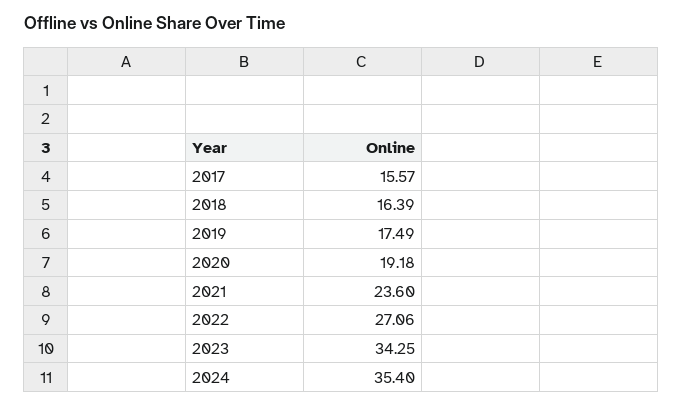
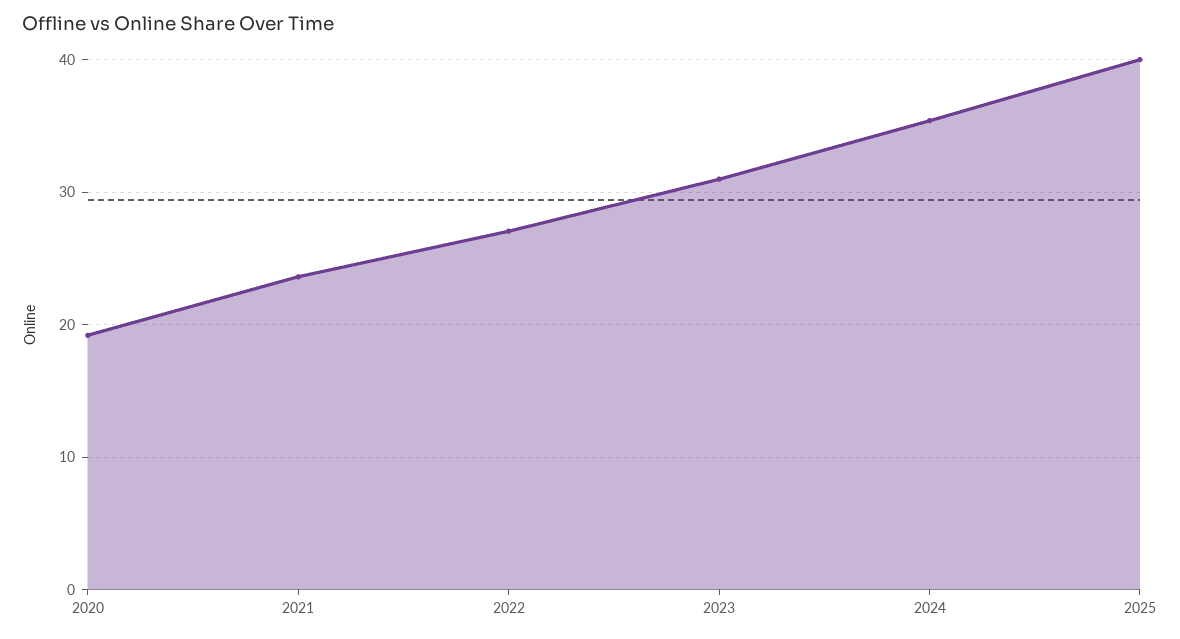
2017: 15.57 -> none
2018: 16.39 -> none
2019: 17.49 -> none
2023: 34.25 -> 31
2025: none -> 40

